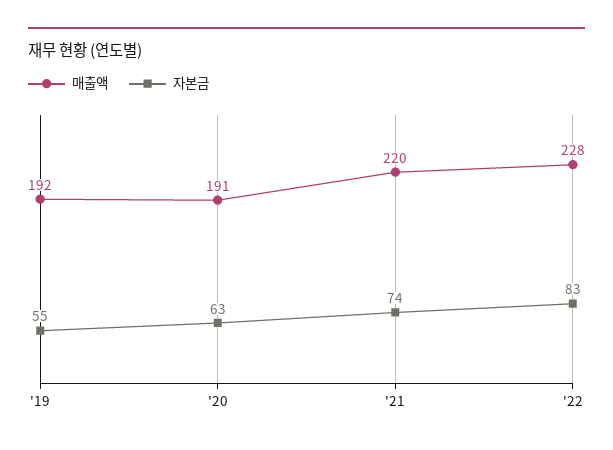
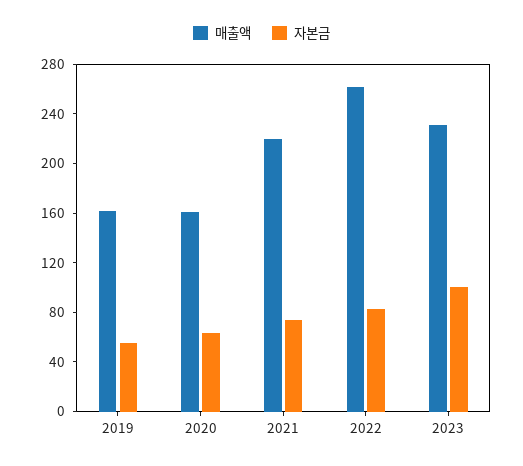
매출액, '19: 192 -> 160
매출액, '20: 191 -> 160
매출액, '22: 228 -> 260
매출액, 2023: none -> 230
자본금, 2023: none -> 100

